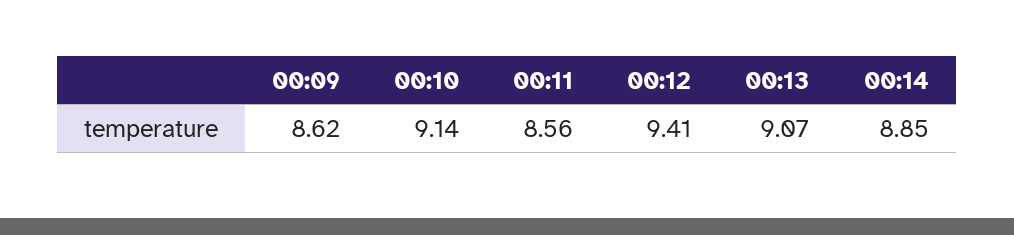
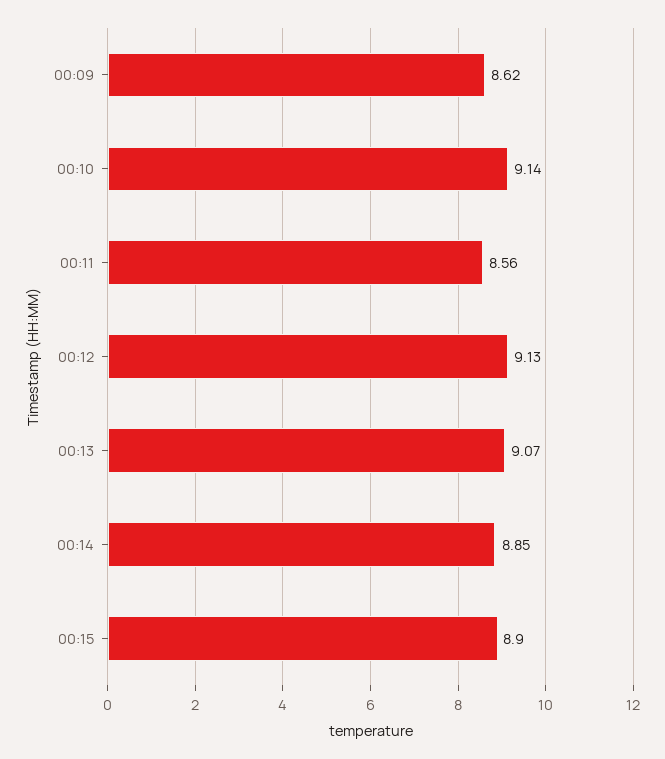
00:12: 9.41 -> 9.13
00:15: none -> 8.9

